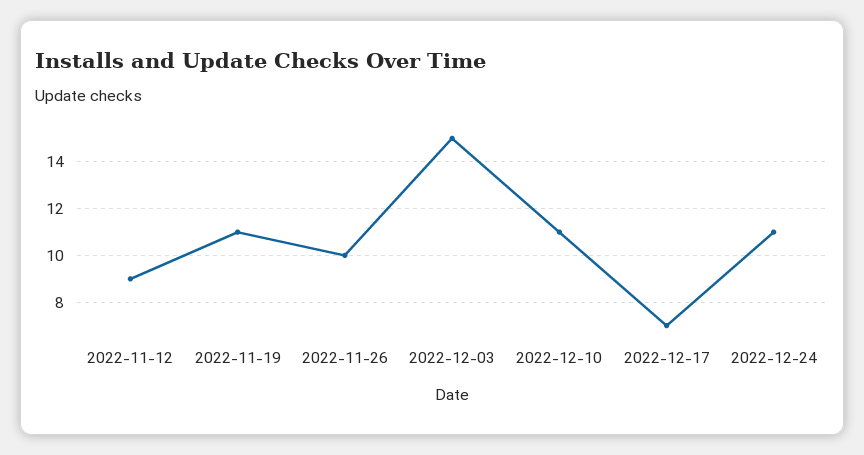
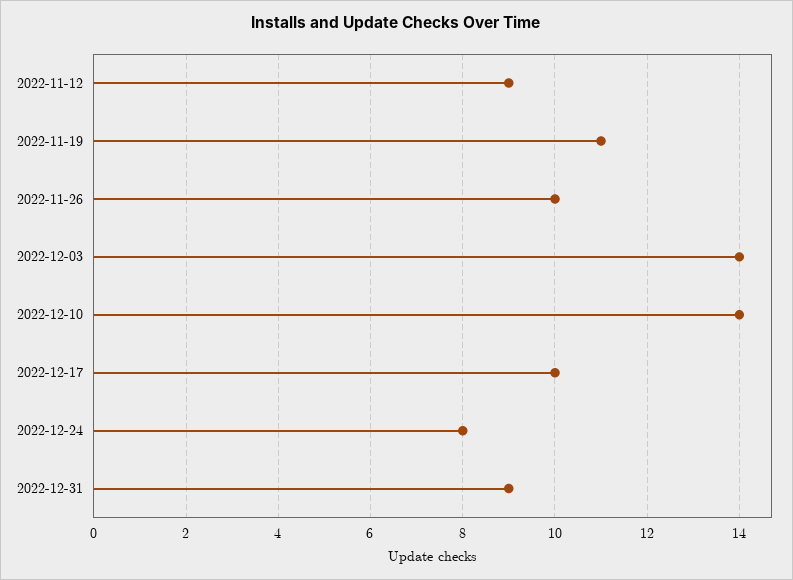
2022-12-03: 15 -> 14
2022-12-10: 11 -> 14
2022-12-17: 7 -> 10
2022-12-24: 11 -> 8
2022-12-31: none -> 9

